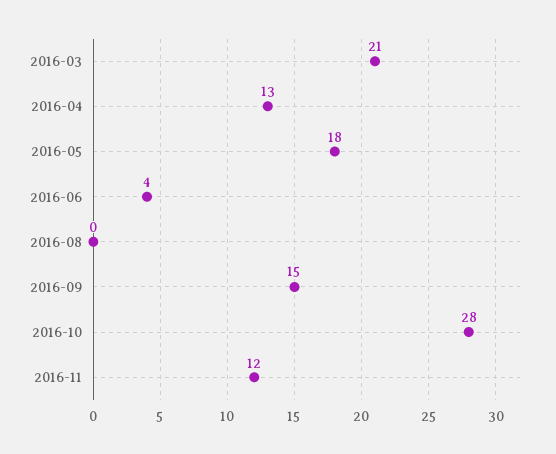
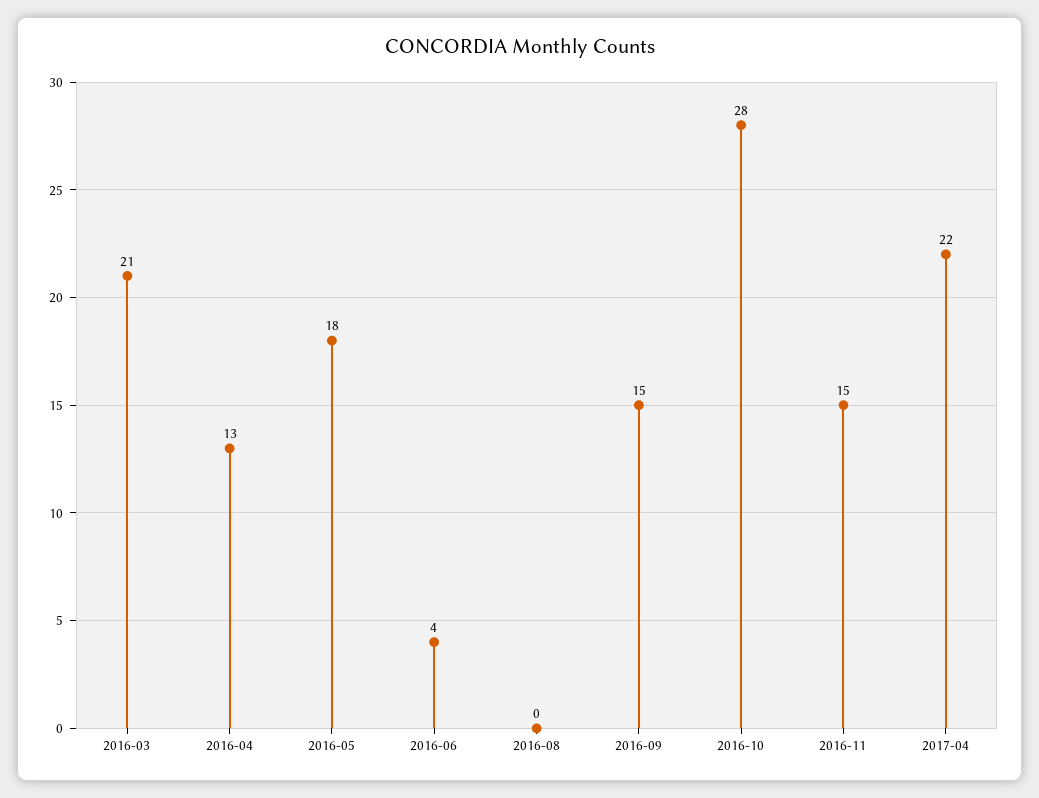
2016-11: 12 -> 15
2017-04: none -> 22

